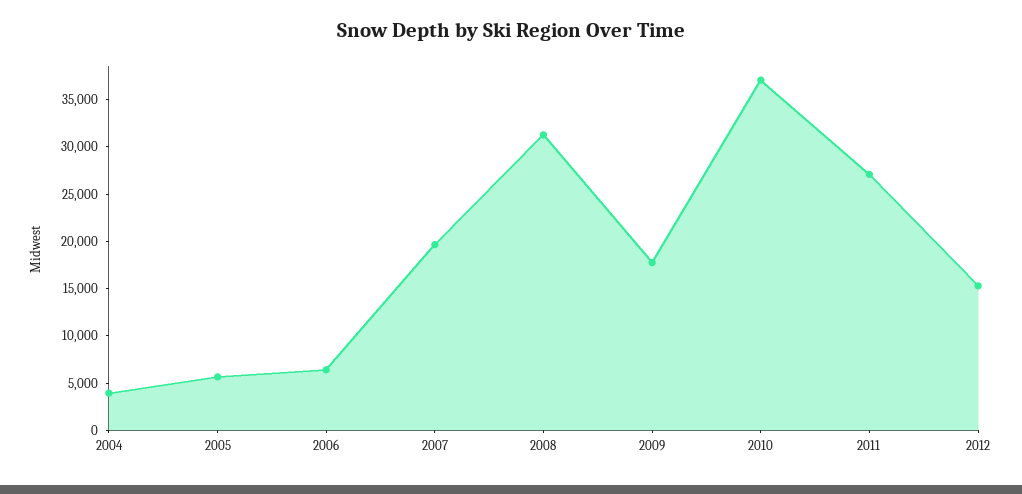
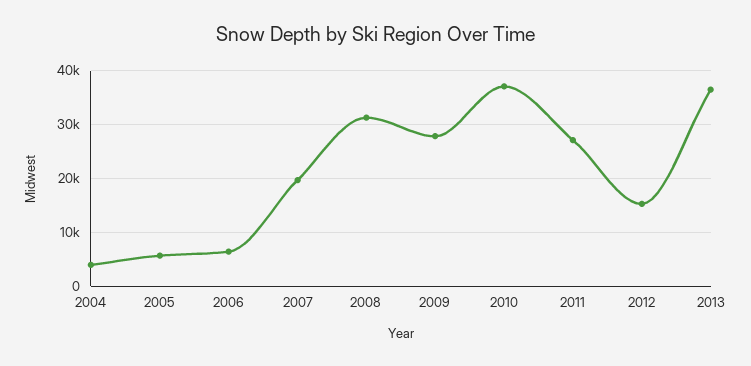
2009: 18000 -> 28000
2013: none -> 36000

